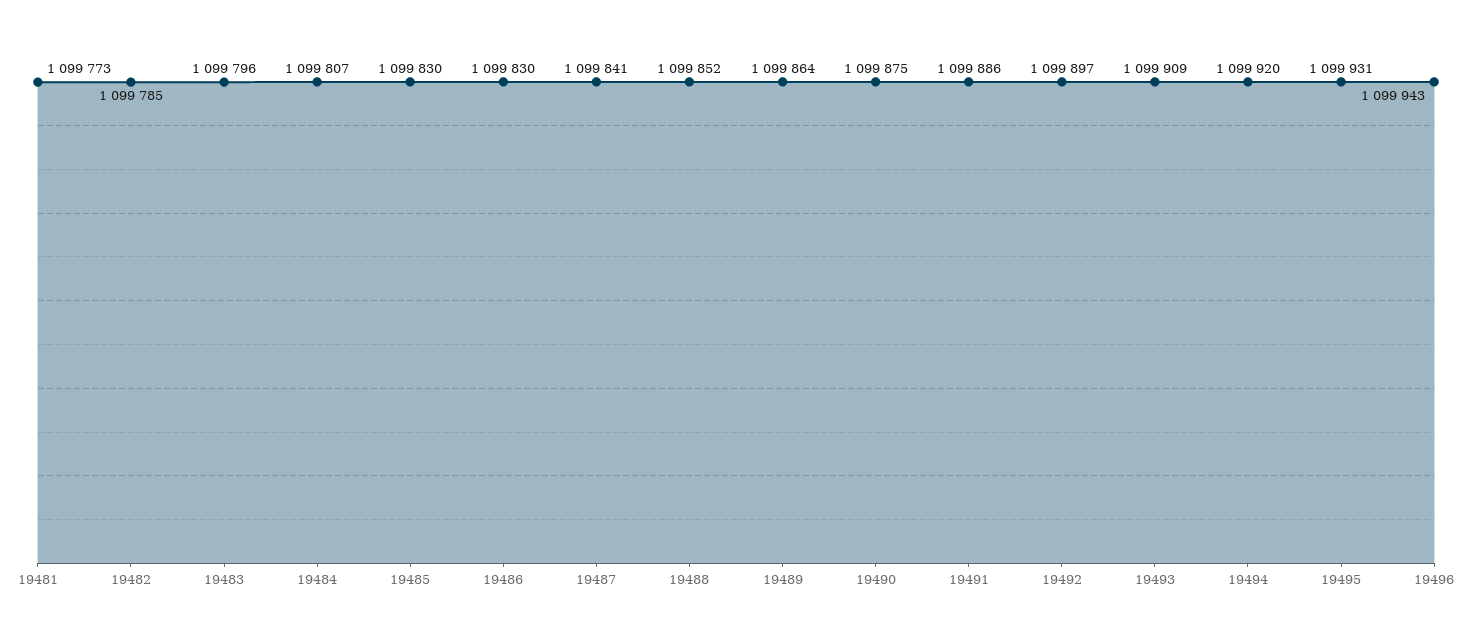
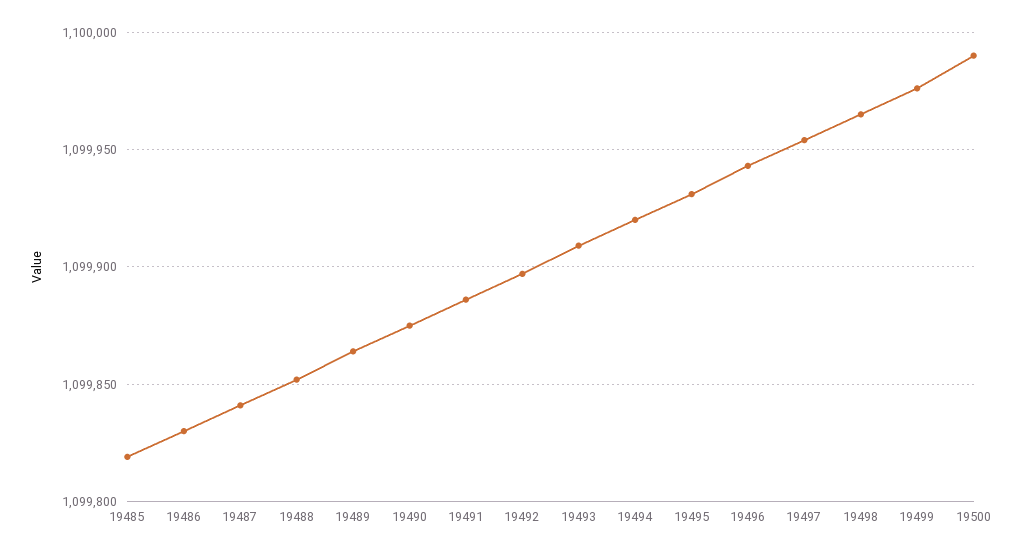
19481: 1099773 -> none
19482: 1099785 -> none
19483: 1099796 -> none
19484: 1099807 -> none
19485: 1099830 -> 1099820
19497: none -> 1099955
19498: none -> 1099965
19499: none -> 1099975
19500: none -> 1099990

